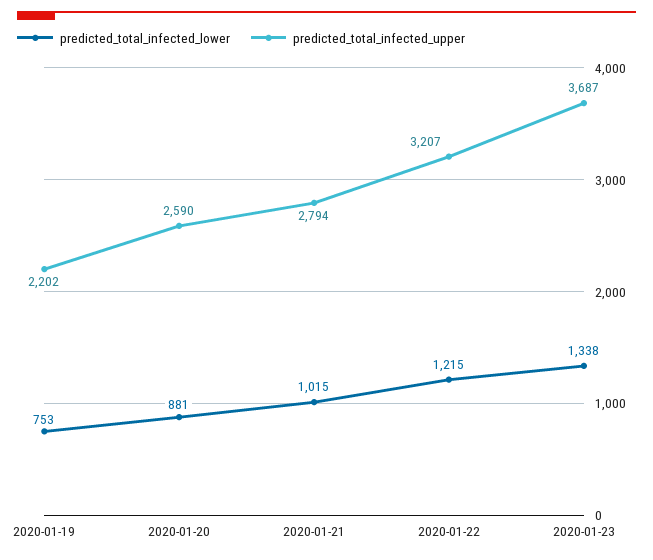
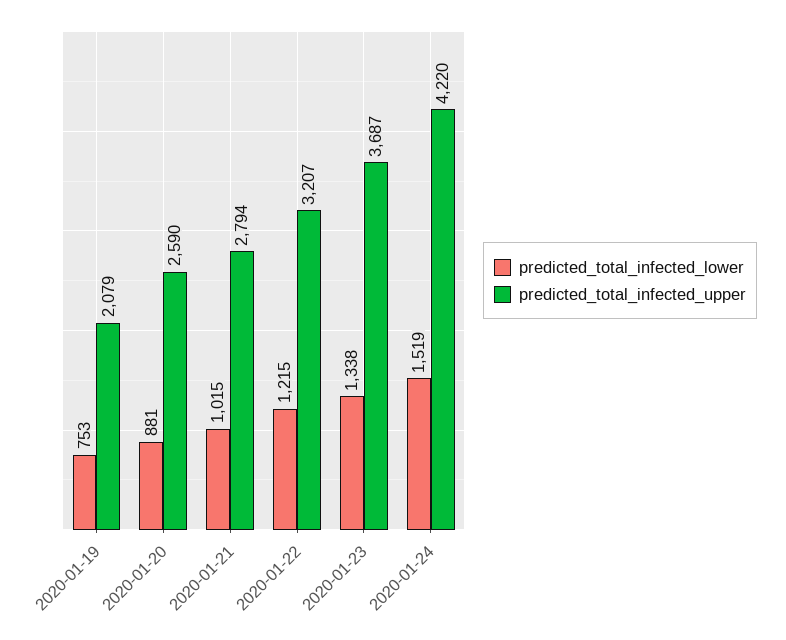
predicted_total_infected_upper, 2020-01-19: 2202 -> 2079
predicted_total_infected_lower, 2020-01-24: none -> 1519
predicted_total_infected_upper, 2020-01-24: none -> 4220

